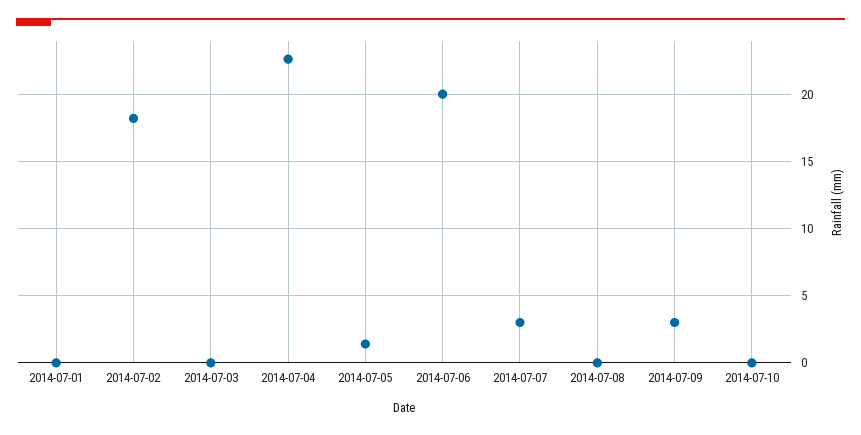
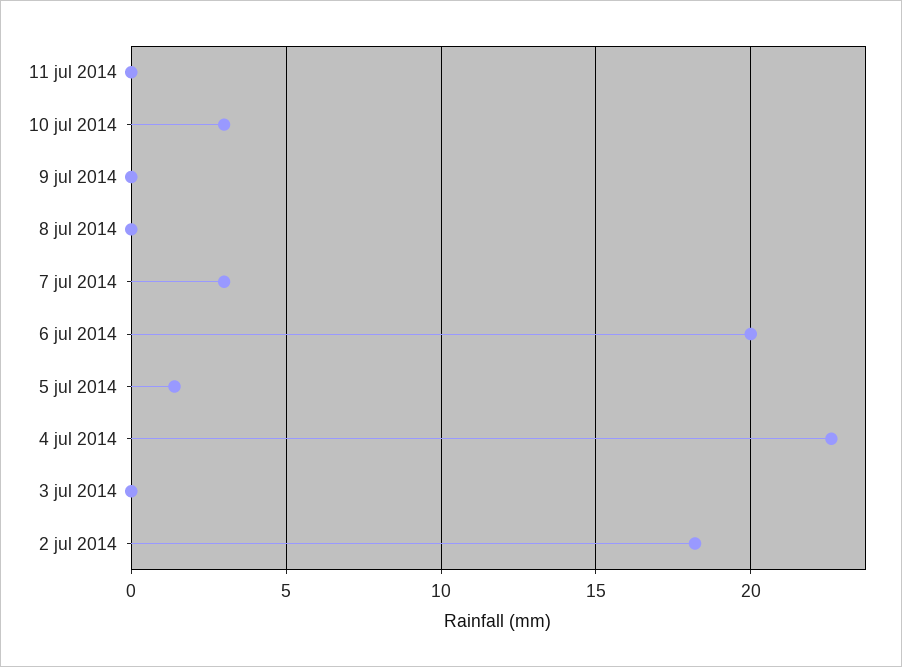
2014-07-01: 0 -> none
2014-07-09: 3 -> 0
2014-07-10: 0 -> 3
11 jul 2014: none -> 0

